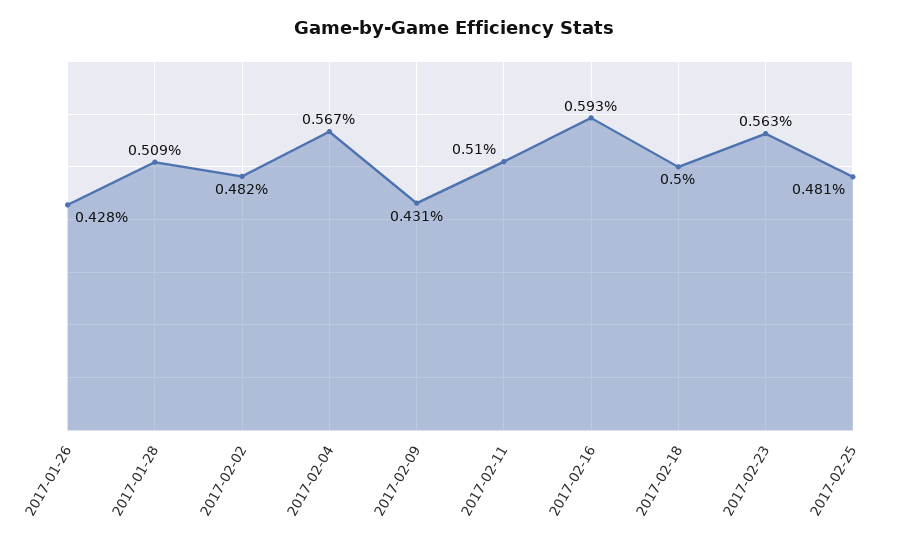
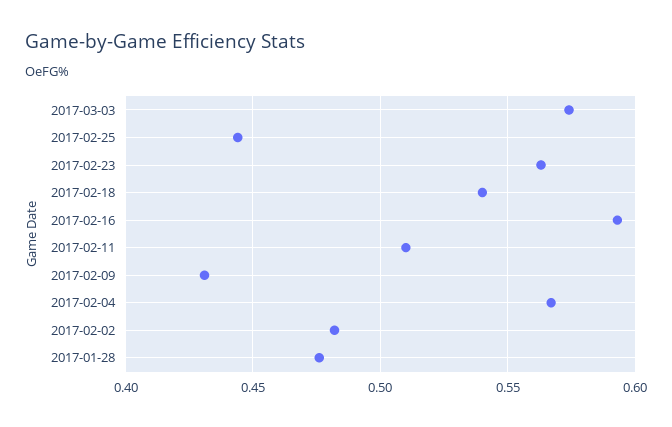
2017-01-26: 0.428 -> none
2017-01-28: 0.509 -> 0.475
2017-02-18: 0.5 -> 0.54
2017-02-25: 0.481 -> 0.445
2017-03-03: none -> 0.575

